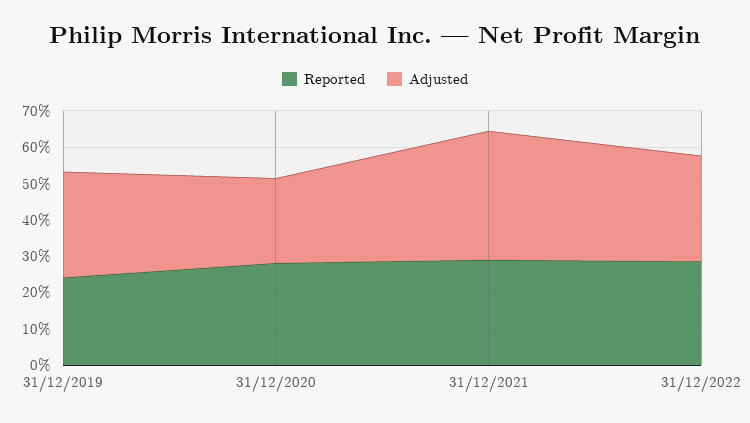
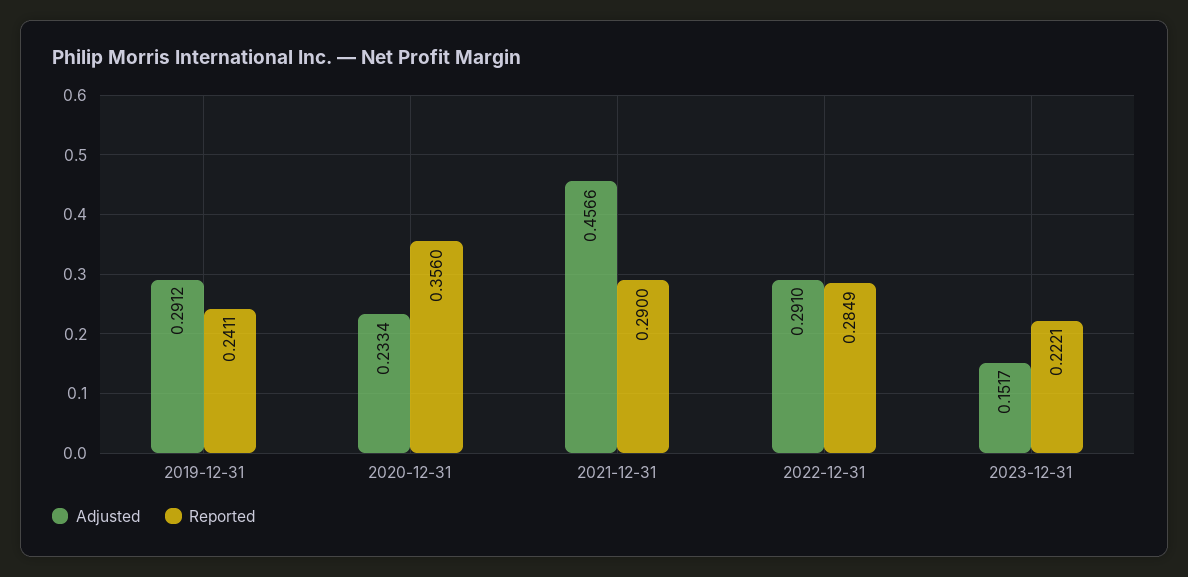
Reported, 31/12/2020: 0.275 -> 0.356
Adjusted, 31/12/2021: 0.35 -> 0.4566
Adjusted, 2023-12-31: none -> 0.1517
Reported, 2023-12-31: none -> 0.2221

